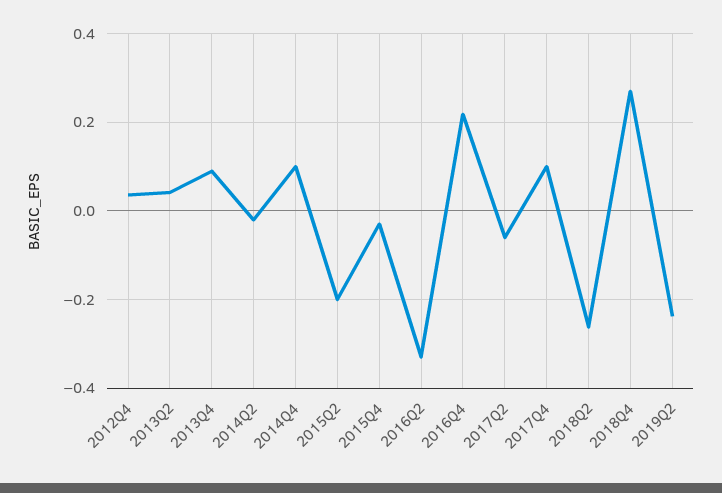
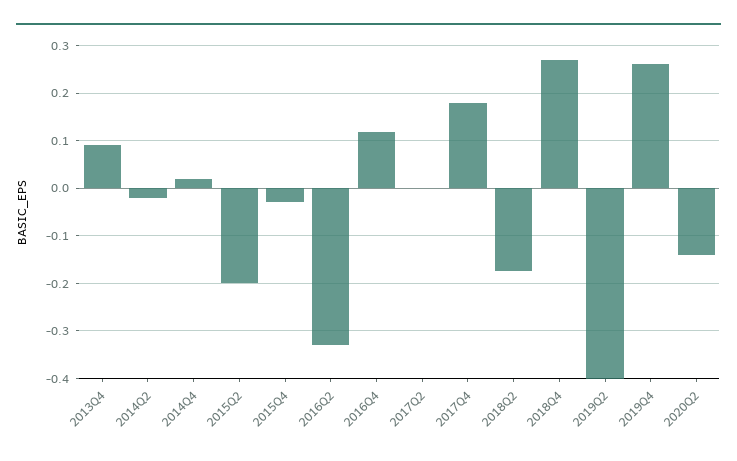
2012Q4: 0.04 -> none
2013Q2: 0.04 -> none
2014Q4: 0.1 -> 0.02
2016Q4: 0.22 -> 0.12
2017Q2: -0.06 -> 0
2017Q4: 0.1 -> 0.18
2018Q2: -0.26 -> -0.18
2019Q2: -0.24 -> -0.4
2019Q4: none -> 0.26
2020Q2: none -> -0.14

